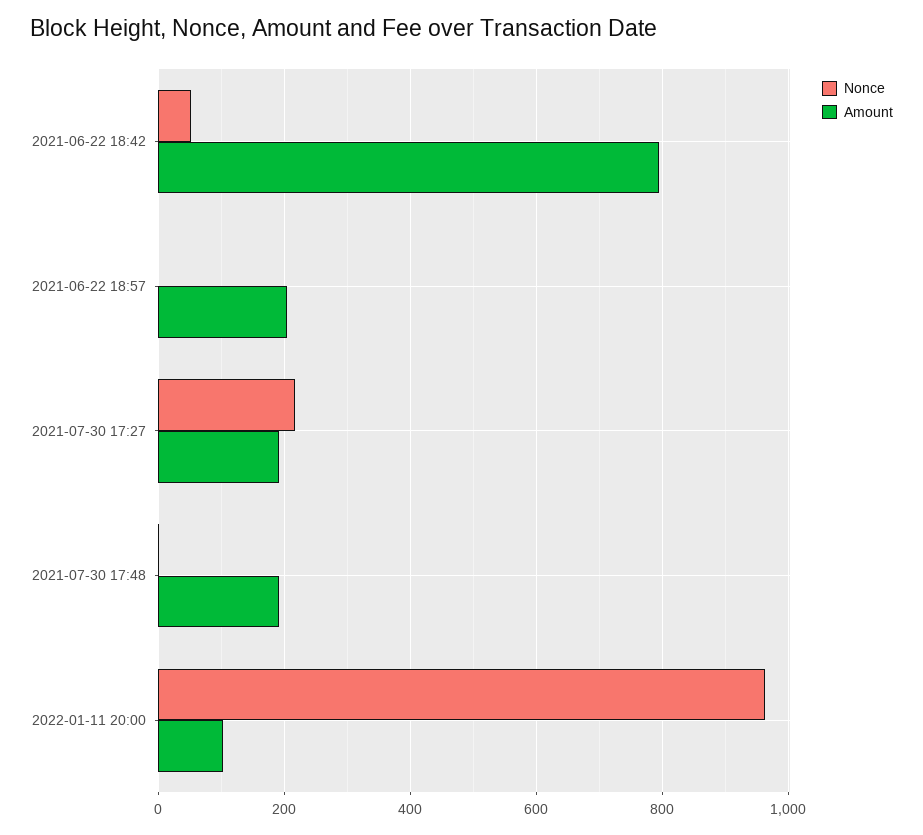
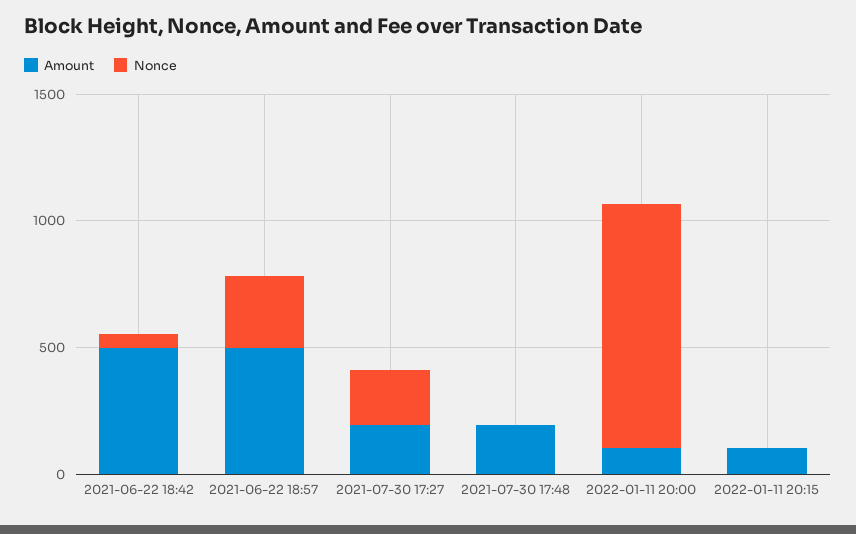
Amount, 2021-06-22 18:42: 800 -> 500
Nonce, 2021-06-22 18:57: 0 -> 300
Amount, 2021-06-22 18:57: 200 -> 500
Amount, 2022-01-11 20:15: none -> 100
Nonce, 2022-01-11 20:15: none -> 0

